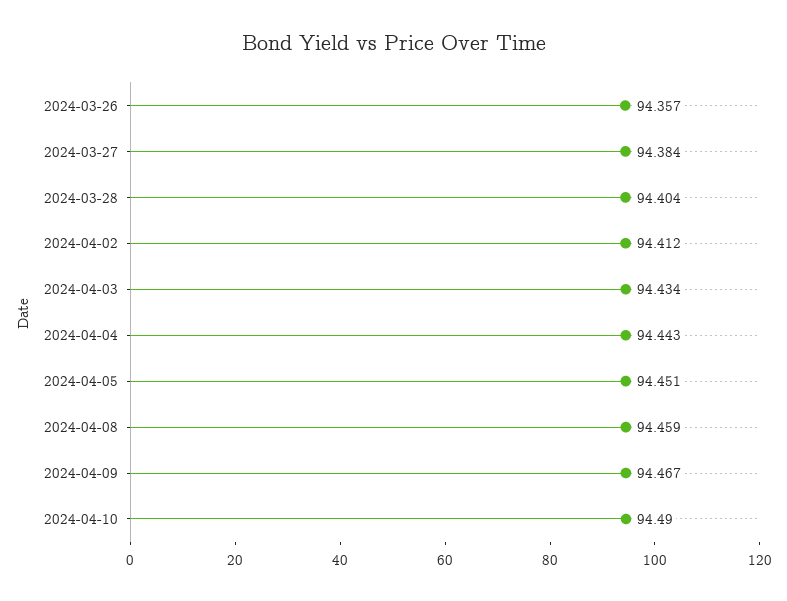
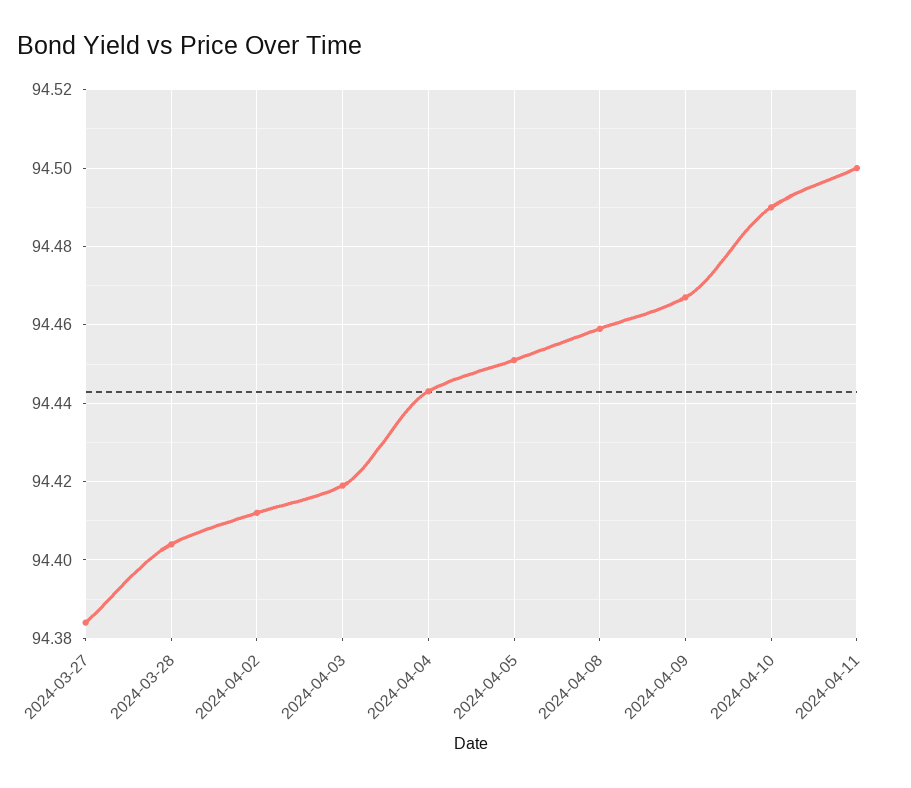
2024-03-26: 94.357 -> none
2024-04-03: 94.434 -> 94.42
2024-04-11: none -> 94.5

